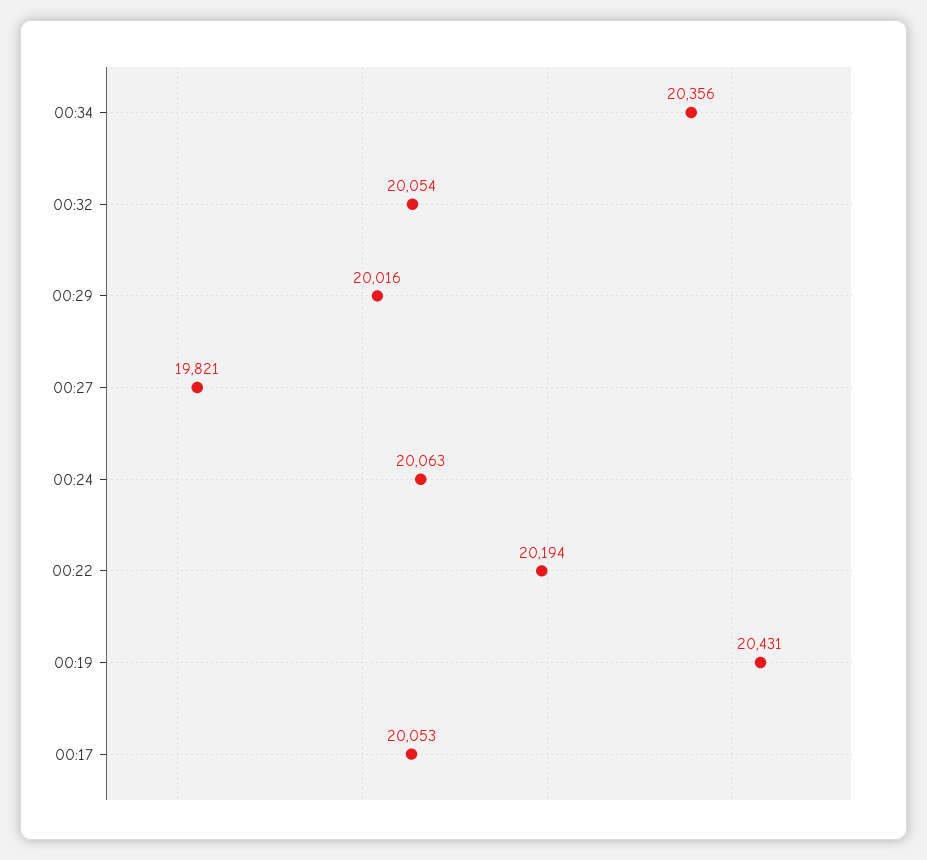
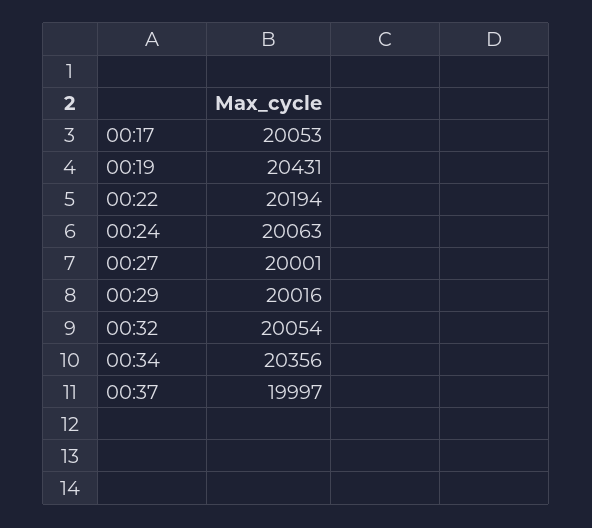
00:27: 19821 -> 20001
00:37: none -> 19997

